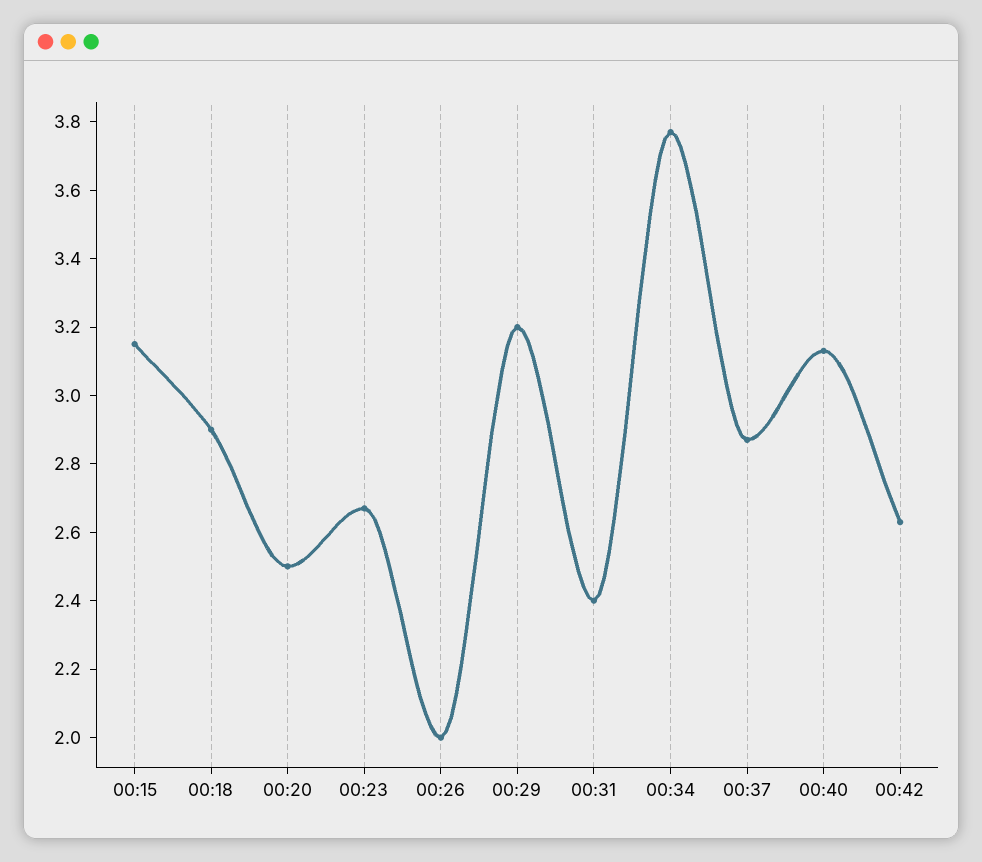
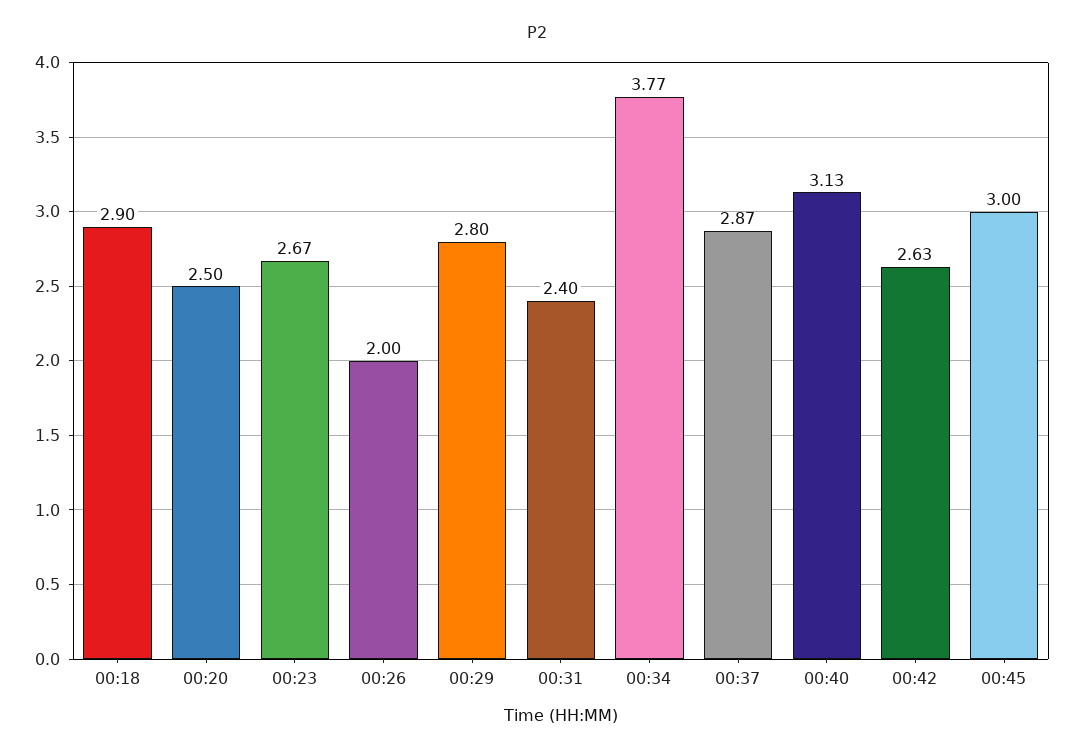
00:15: 3.15 -> none
00:29: 3.2 -> 2.8
00:45: none -> 3

